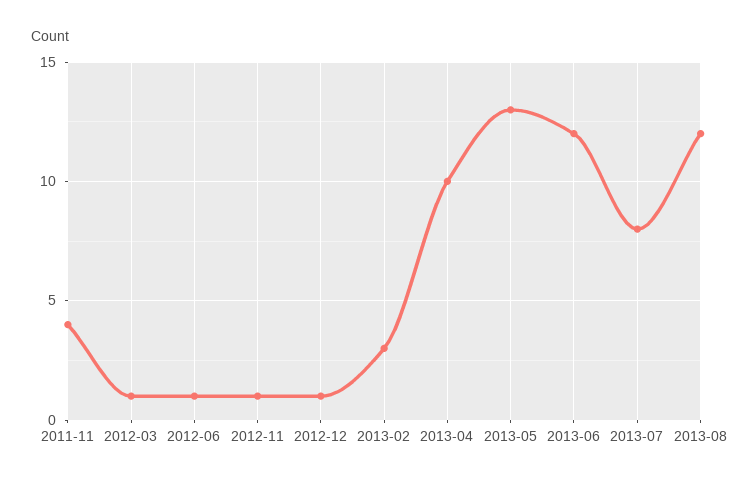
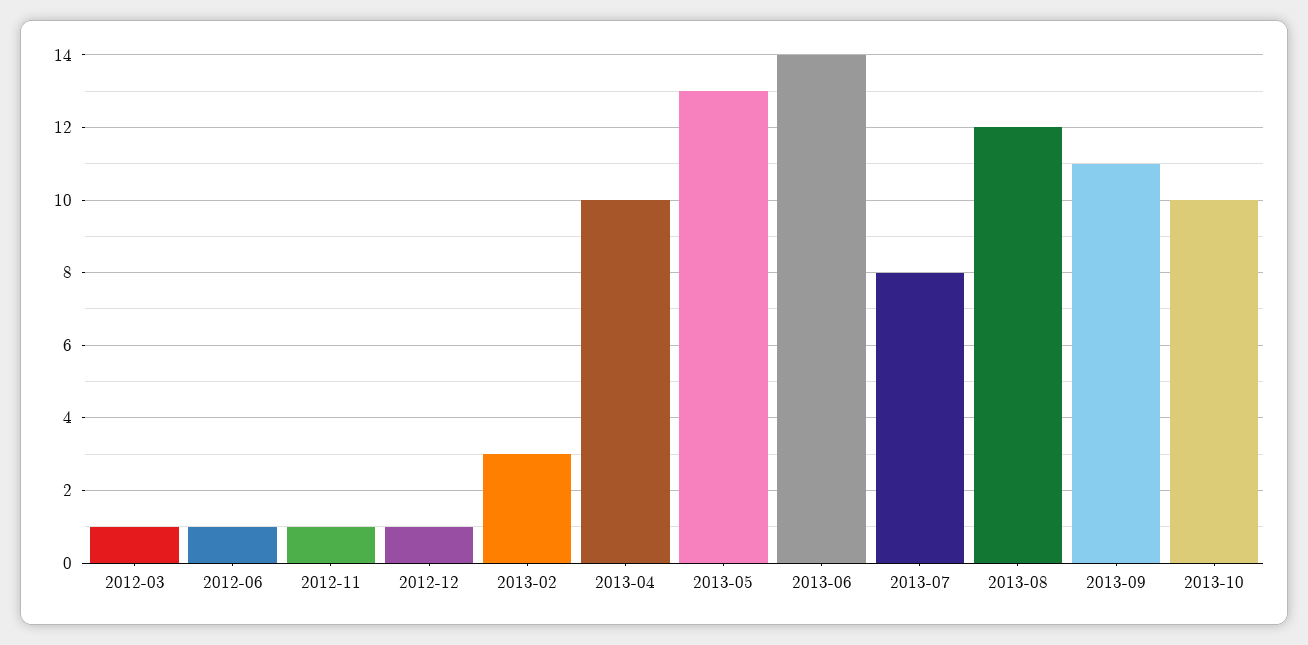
2011-11: 4 -> none
2013-06: 12 -> 14
2013-09: none -> 11
2013-10: none -> 10

